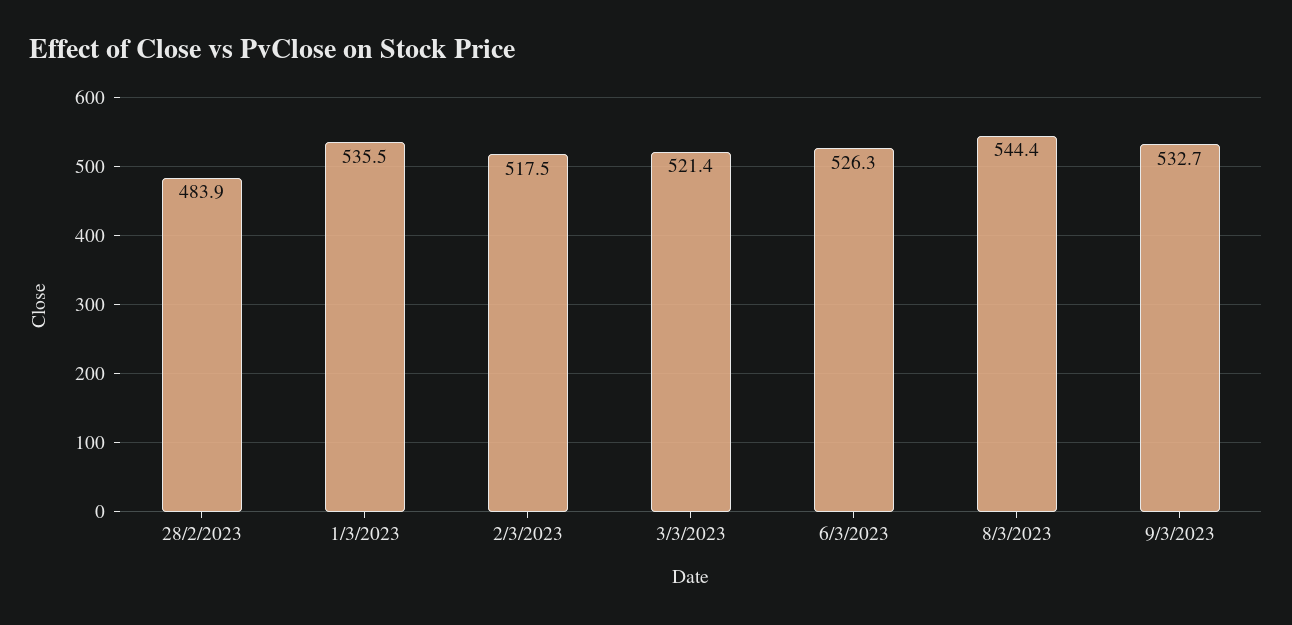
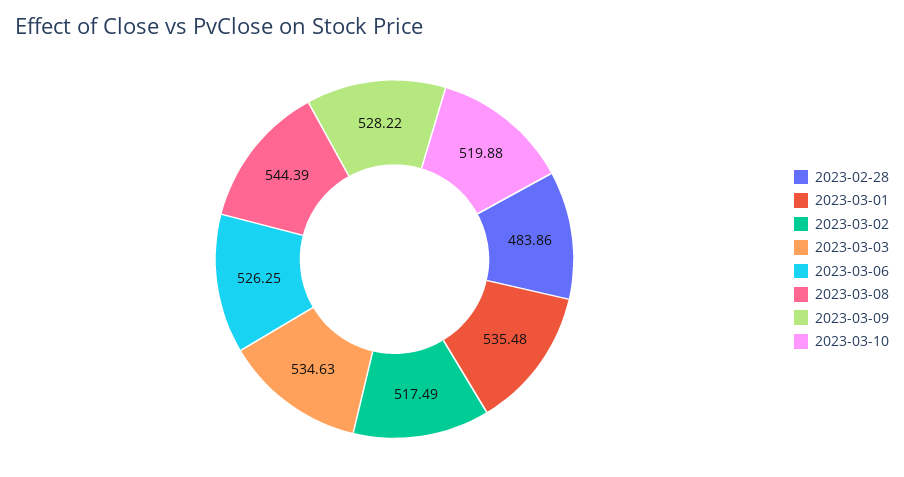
3/3/2023: 521.4 -> 534.63
9/3/2023: 532.7 -> 528.22
2023-03-10: none -> 519.88

